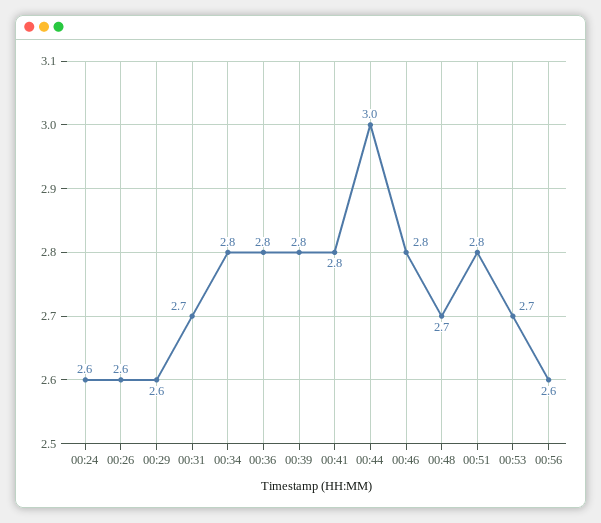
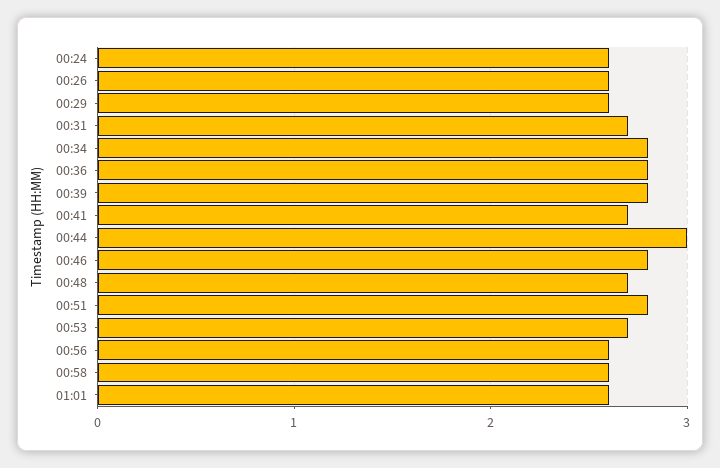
00:41: 2.8 -> 2.7
00:58: none -> 2.6
01:01: none -> 2.6

